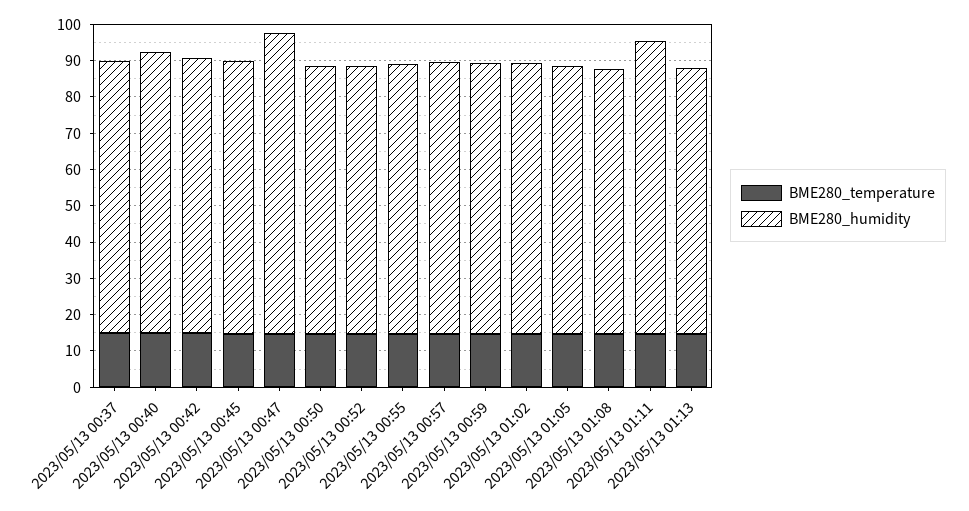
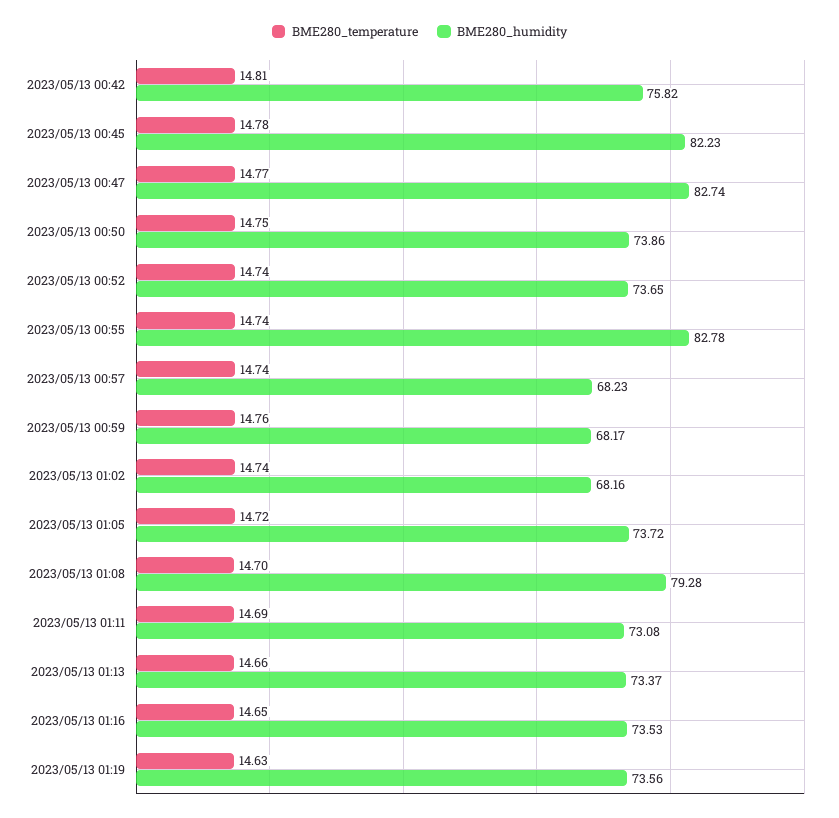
BME280_temperature, 2023/05/13 00:37: 15 -> none
BME280_humidity, 2023/05/13 00:37: 75 -> none
BME280_temperature, 2023/05/13 00:40: 15 -> none
BME280_humidity, 2023/05/13 00:40: 77.5 -> none
BME280_humidity, 2023/05/13 00:45: 75 -> 82.23
BME280_humidity, 2023/05/13 00:55: 75 -> 82.78
BME280_humidity, 2023/05/13 00:57: 75 -> 68.23
BME280_humidity, 2023/05/13 00:59: 75 -> 68.17
BME280_humidity, 2023/05/13 01:02: 75 -> 68.16
BME280_humidity, 2023/05/13 01:08: 72.5 -> 79.28
BME280_humidity, 2023/05/13 01:11: 80 -> 73.08
BME280_temperature, 2023/05/13 01:16: none -> 14.65
BME280_humidity, 2023/05/13 01:16: none -> 73.53
BME280_temperature, 2023/05/13 01:19: none -> 14.63
BME280_humidity, 2023/05/13 01:19: none -> 73.56

